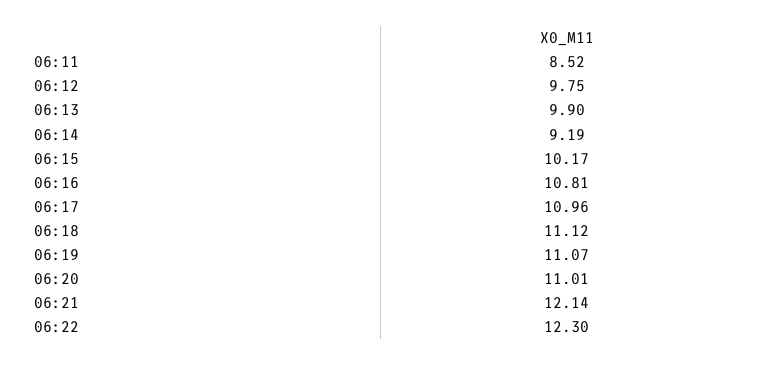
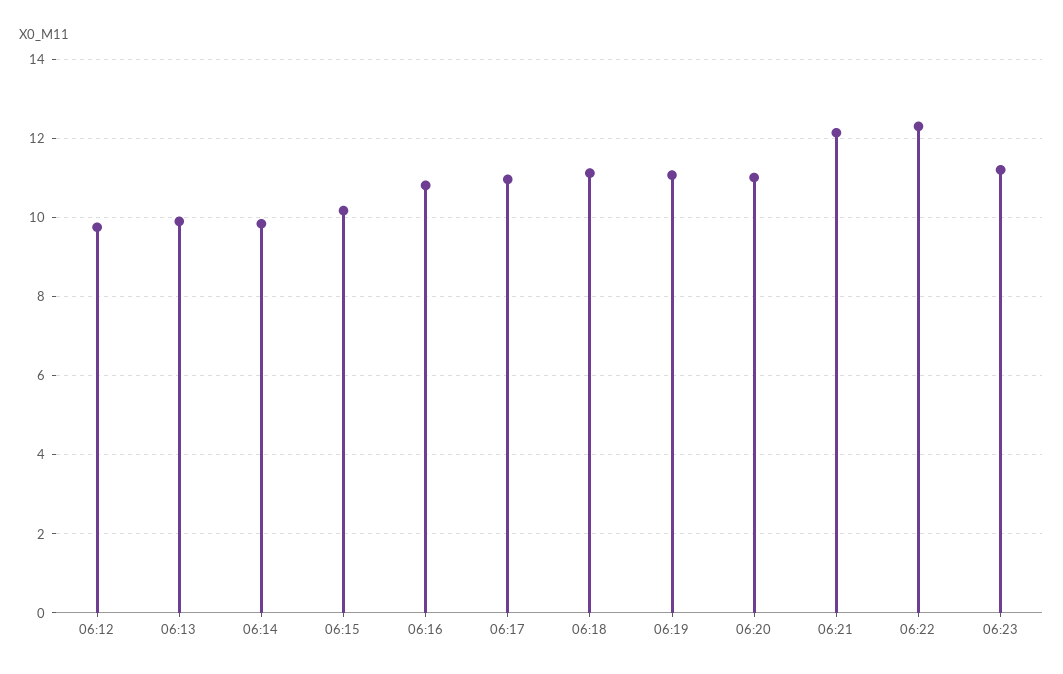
06:11: 8.52 -> none
06:14: 9.19 -> 9.8
06:23: none -> 11.2

